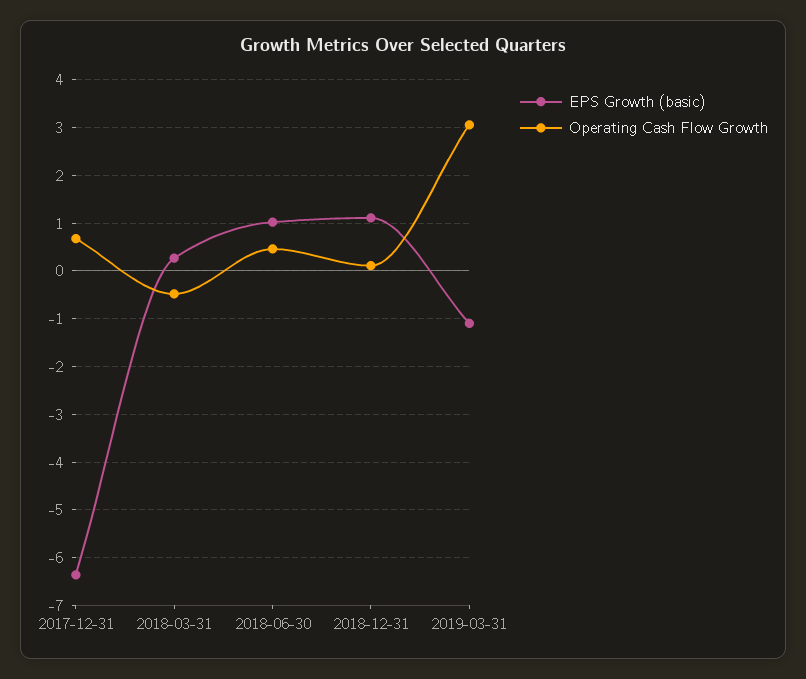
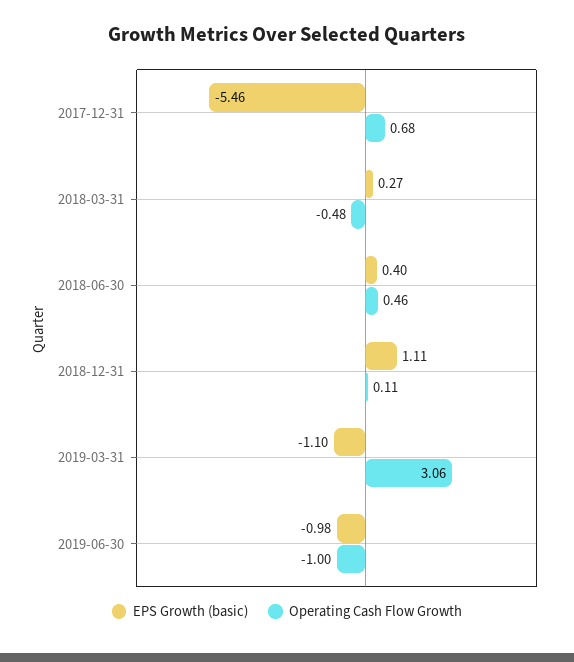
EPS Growth (basic), 2017-12-31: -6.4 -> -5.46
EPS Growth (basic), 2018-06-30: 1 -> 0.4
EPS Growth (basic), 2019-06-30: none -> -0.98
Operating Cash Flow Growth, 2019-06-30: none -> -1

